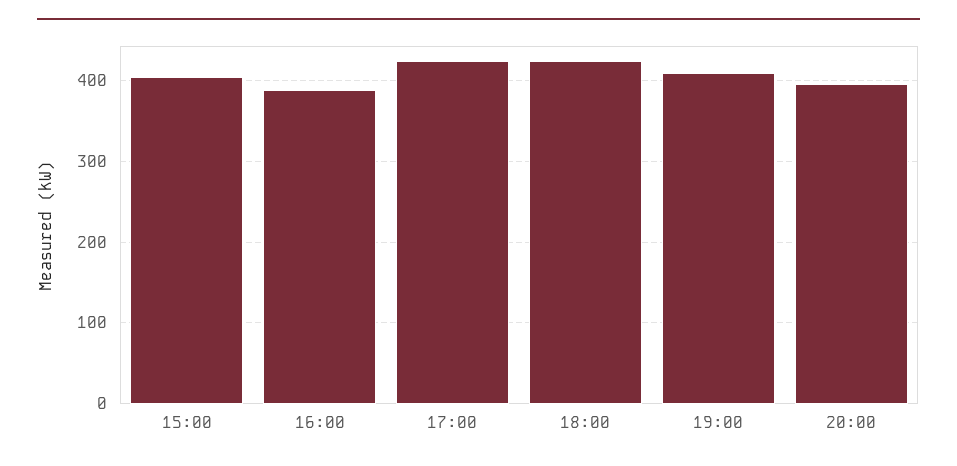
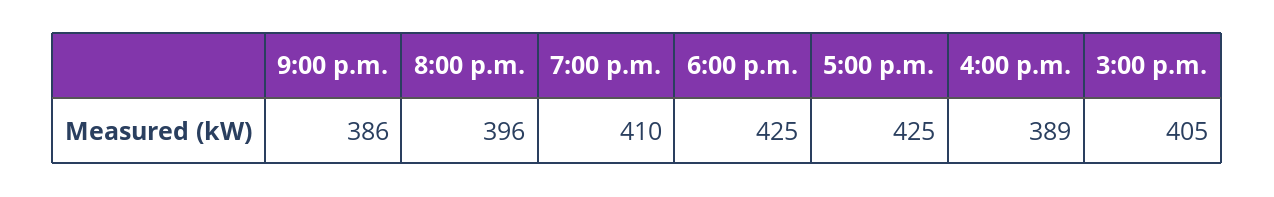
9:00 p.m.: none -> 386

